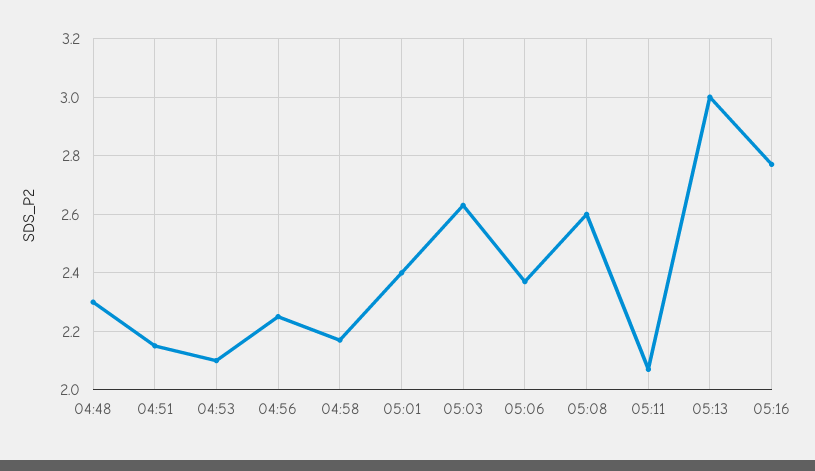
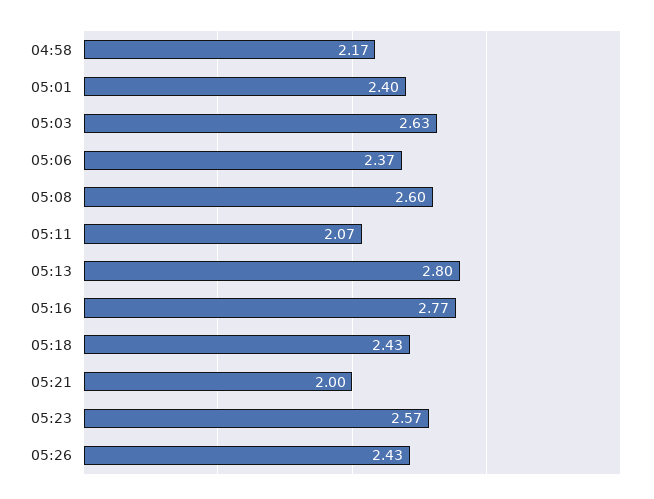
04:48: 2.3 -> none
04:51: 2.15 -> none
04:53: 2.1 -> none
04:56: 2.25 -> none
05:13: 3 -> 2.8
05:18: none -> 2.43
05:21: none -> 2
05:23: none -> 2.57
05:26: none -> 2.43

